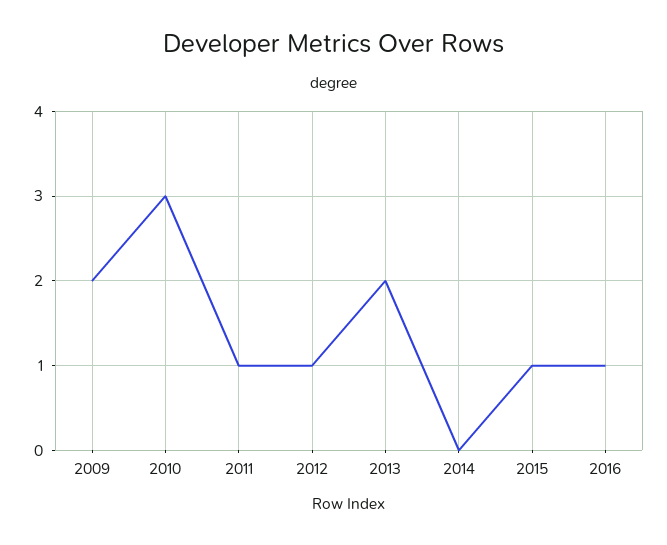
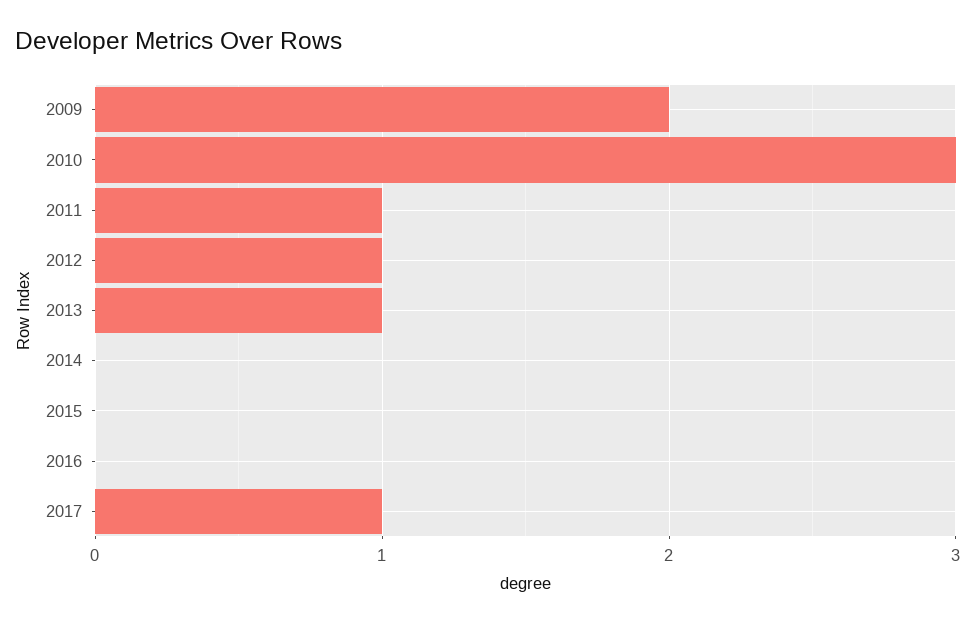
2013: 2 -> 1
2015: 1 -> 0
2016: 1 -> 0
2017: none -> 1

